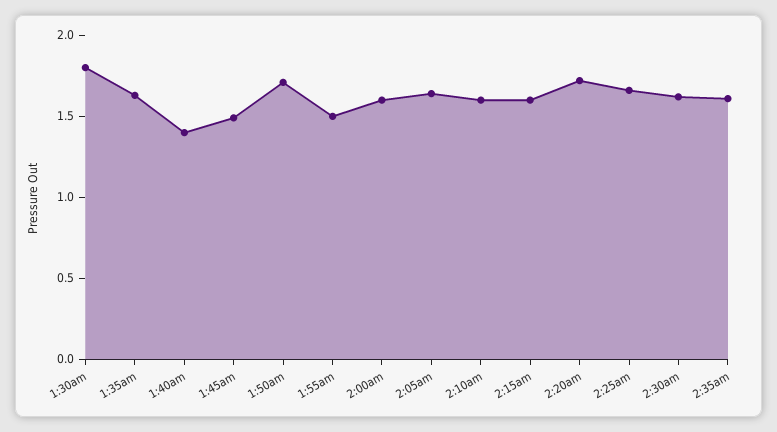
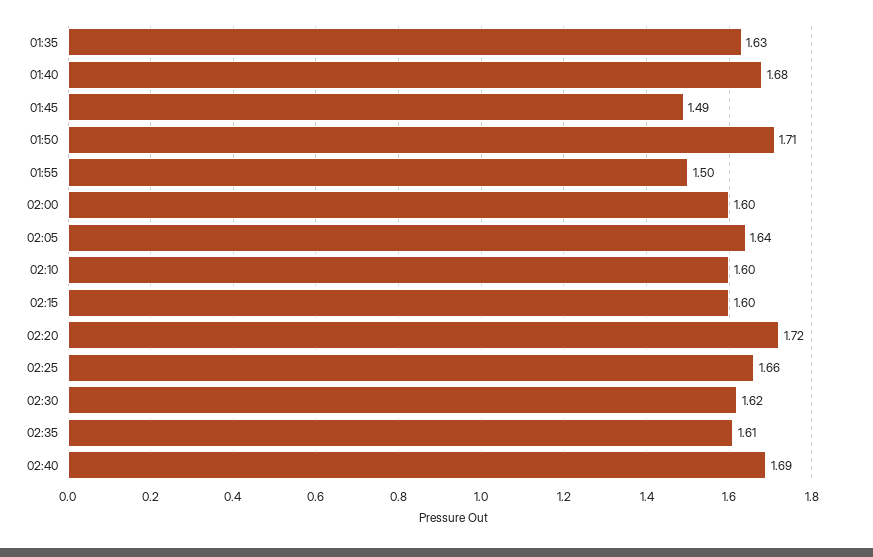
1:30am: 1.8 -> none
1:40am: 1.4 -> 1.68
02:40: none -> 1.69

